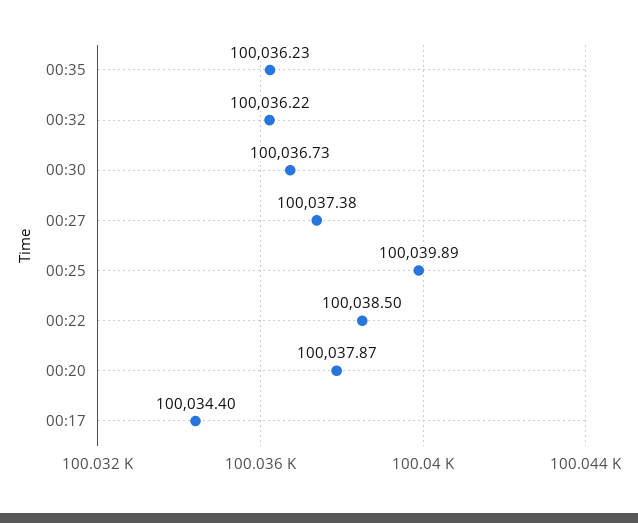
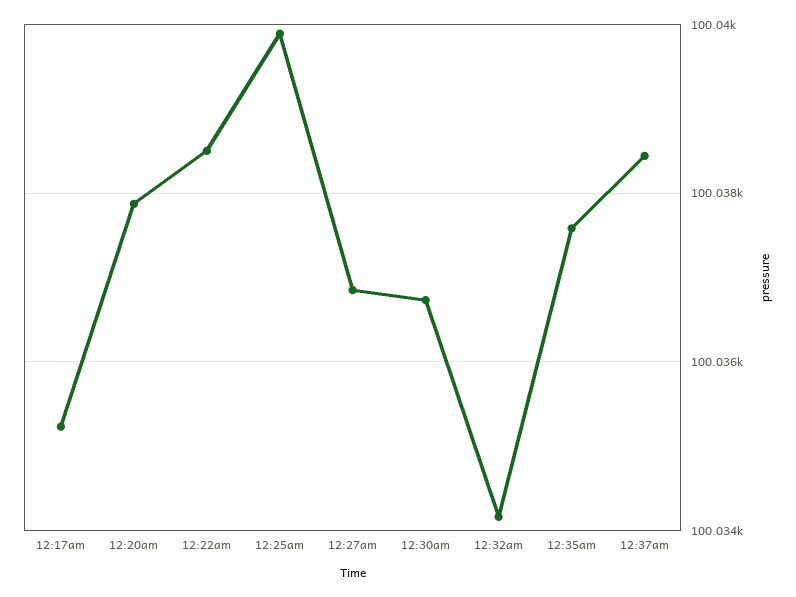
00:35: 100036.23 -> 100037.6
00:32: 100036.22 -> 100034.2
00:27: 100037.38 -> 100036.8
00:17: 100034.4 -> 100035.2
12:37am: none -> 100038.4

